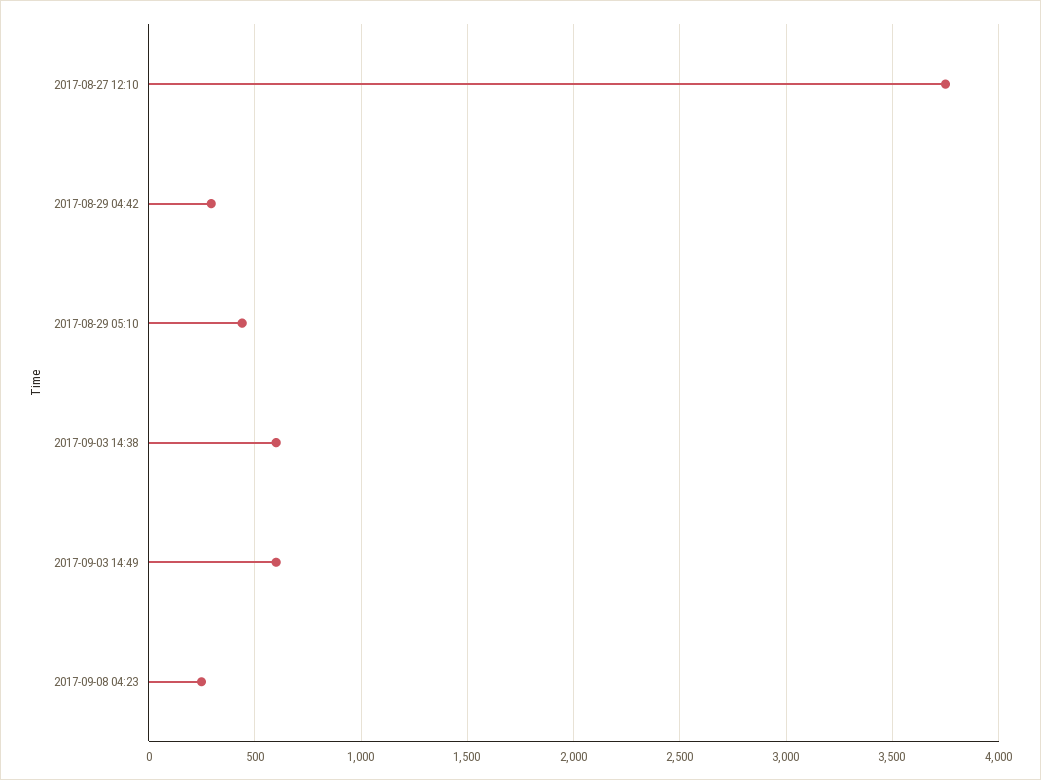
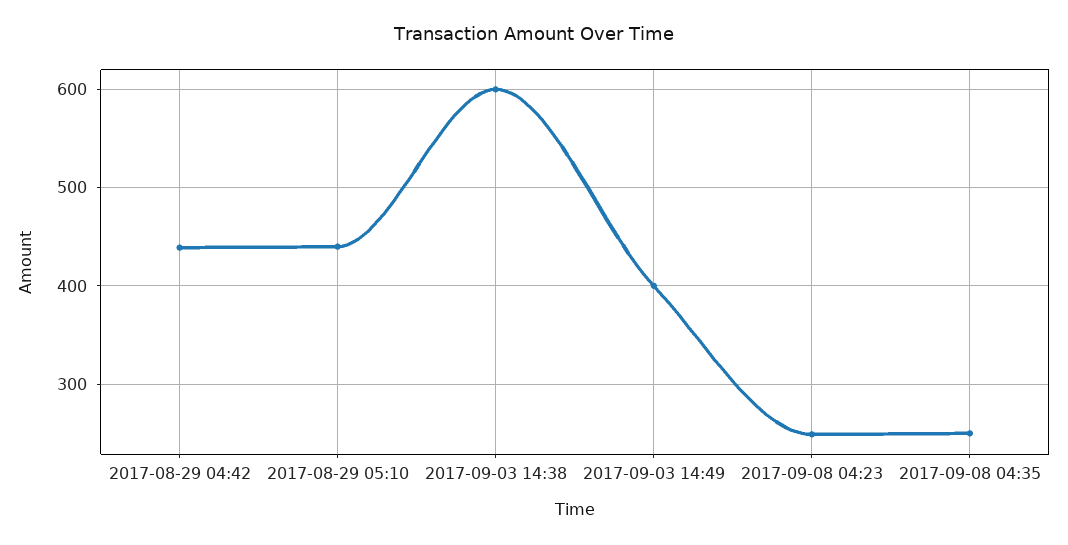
2017-08-27 12:10: 3750 -> none
2017-08-29 04:42: 300 -> 440
2017-09-03 14:49: 600 -> 400
2017-09-08 04:35: none -> 250

